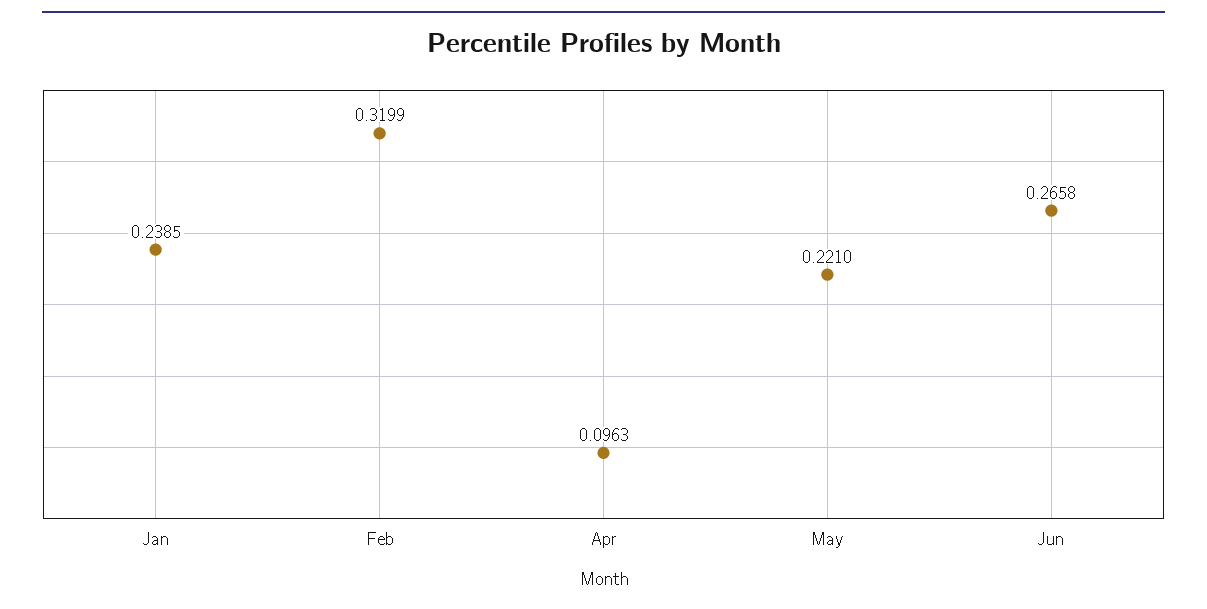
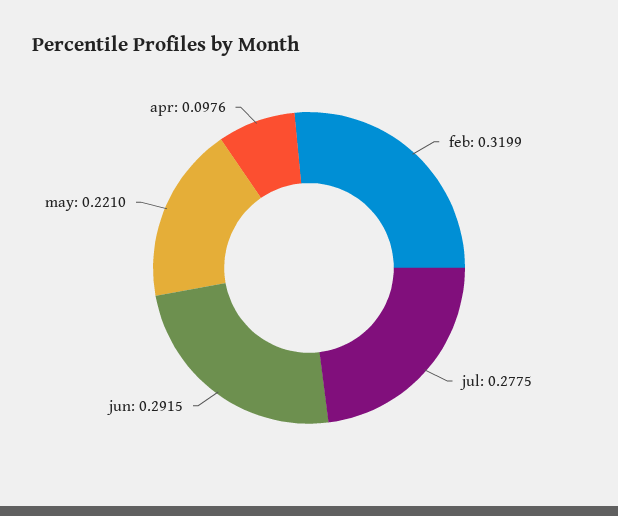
Jan: 0.2385 -> none
Apr: 0.0963 -> 0.0976
Jun: 0.2658 -> 0.2915
jul: none -> 0.2775

